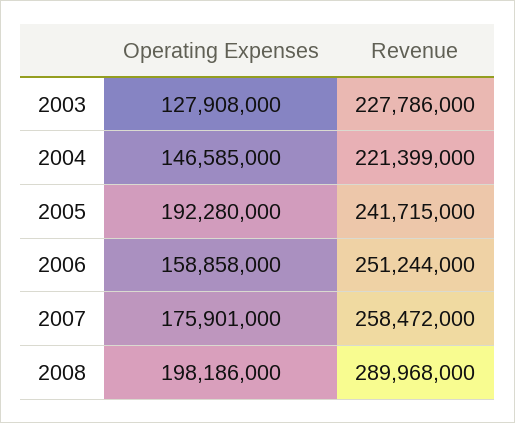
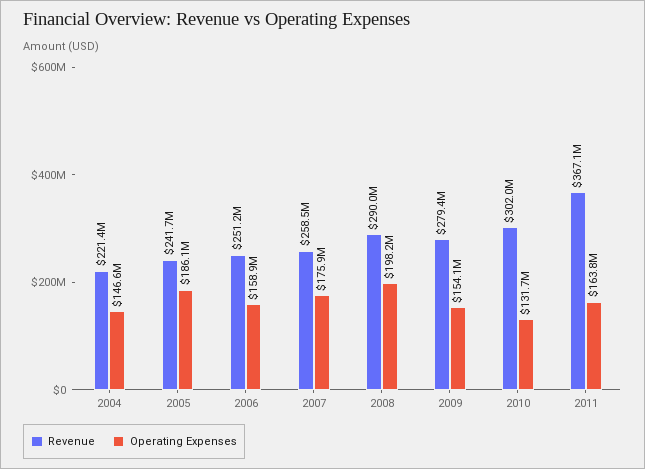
Operating Expenses, 2003: 127908000 -> none
Revenue, 2003: 227786000 -> none
Operating Expenses, 2005: 192280000 -> 186100000
Revenue, 2009: none -> 279400000
Operating Expenses, 2009: none -> 154100000
Revenue, 2010: none -> 302000000
Operating Expenses, 2010: none -> 131700000
Revenue, 2011: none -> 367100000
Operating Expenses, 2011: none -> 163800000

